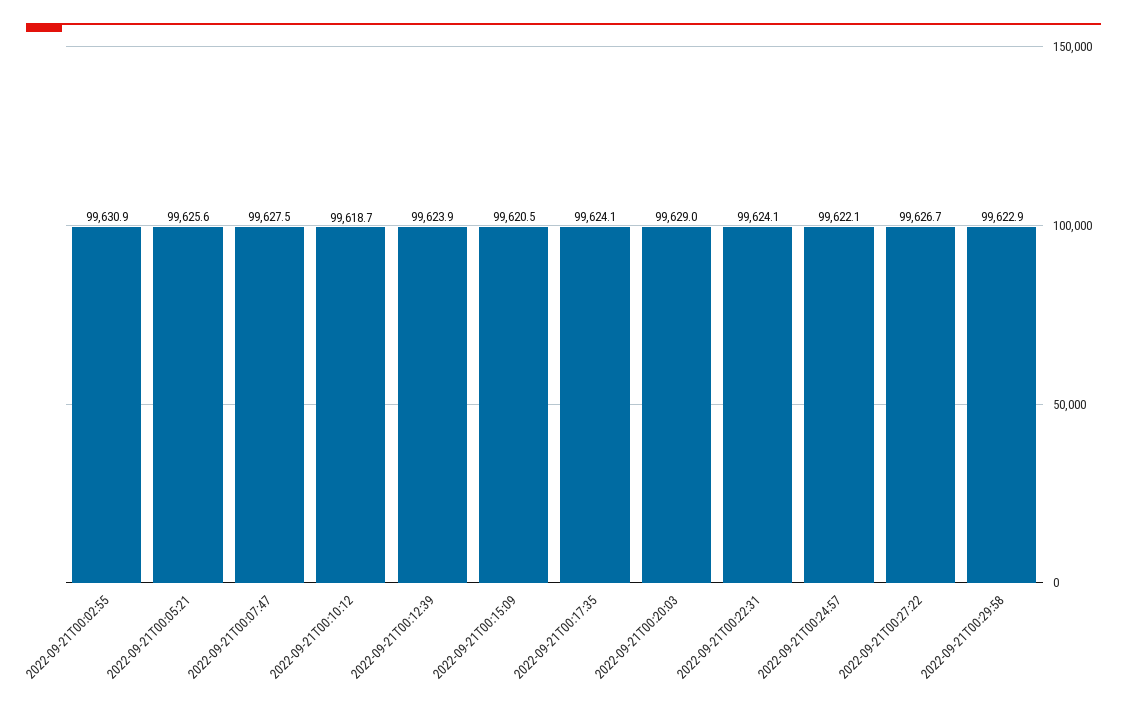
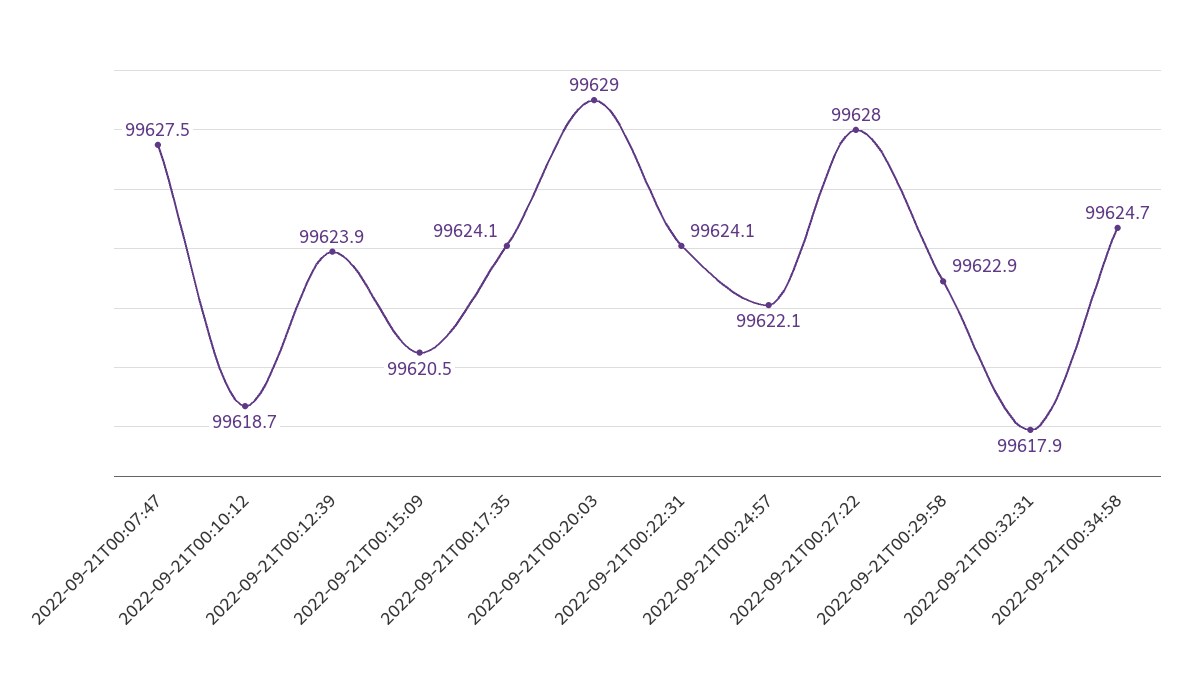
2022-09-21T00:02:55: 99630.9 -> none
2022-09-21T00:05:21: 99625.6 -> none
2022-09-21T00:27:22: 99626.7 -> 99628
2022-09-21T00:32:31: none -> 99617.9
2022-09-21T00:34:58: none -> 99624.7

